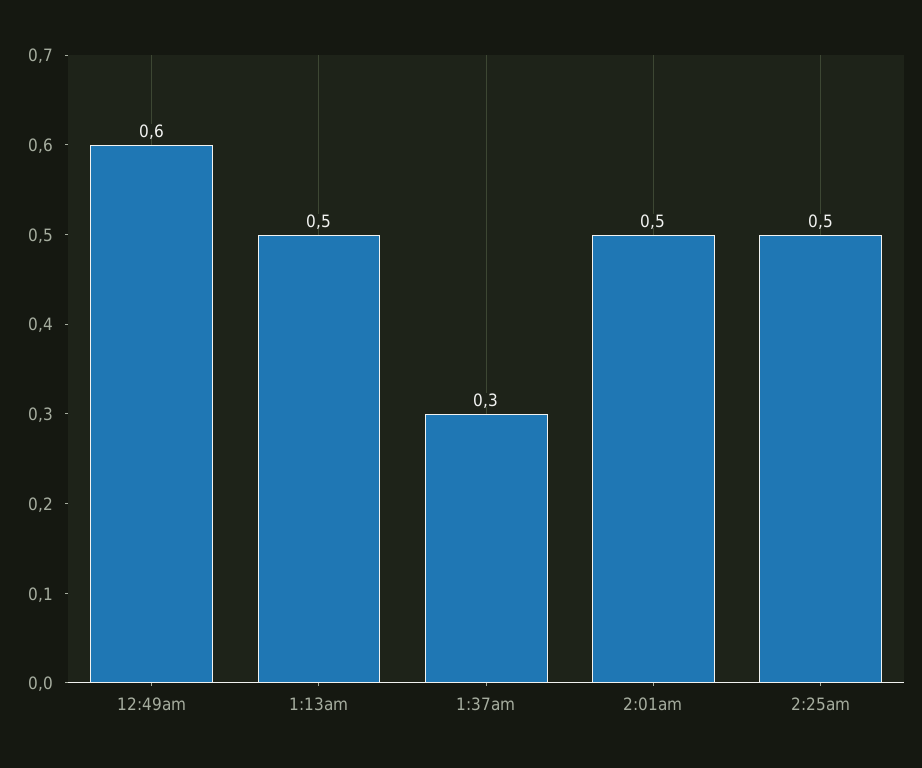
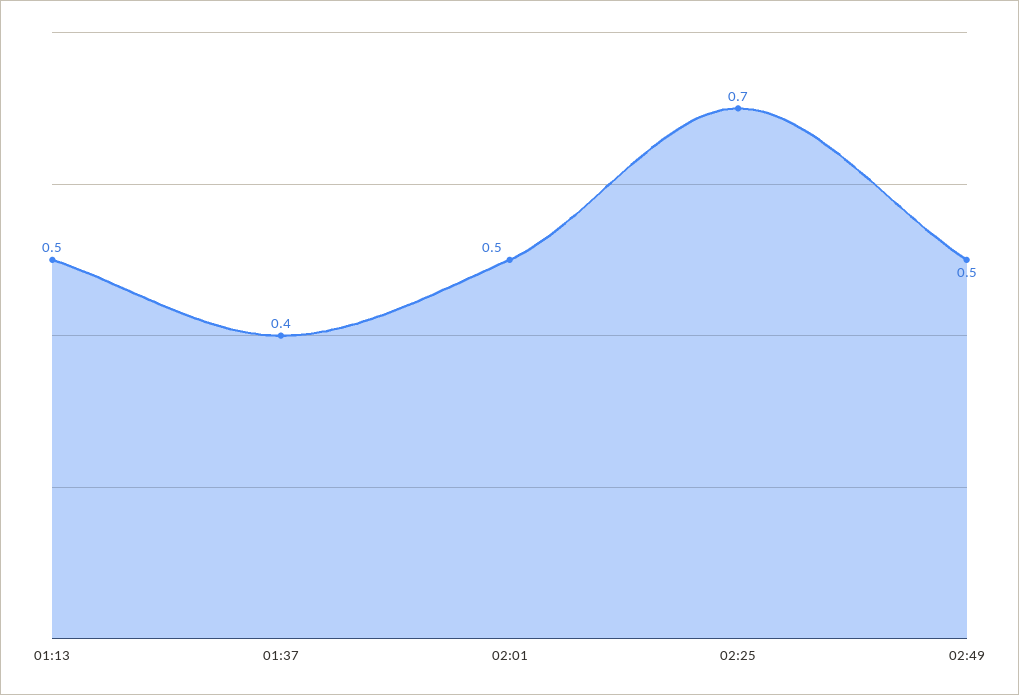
12:49am: 0.6 -> none
1:37am: 0.3 -> 0.4
2:25am: 0.5 -> 0.7
02:49: none -> 0.5

